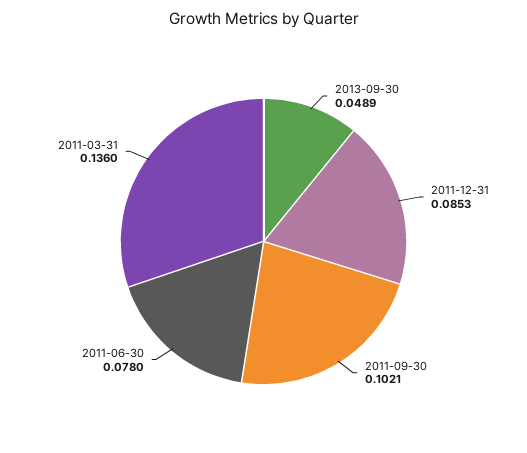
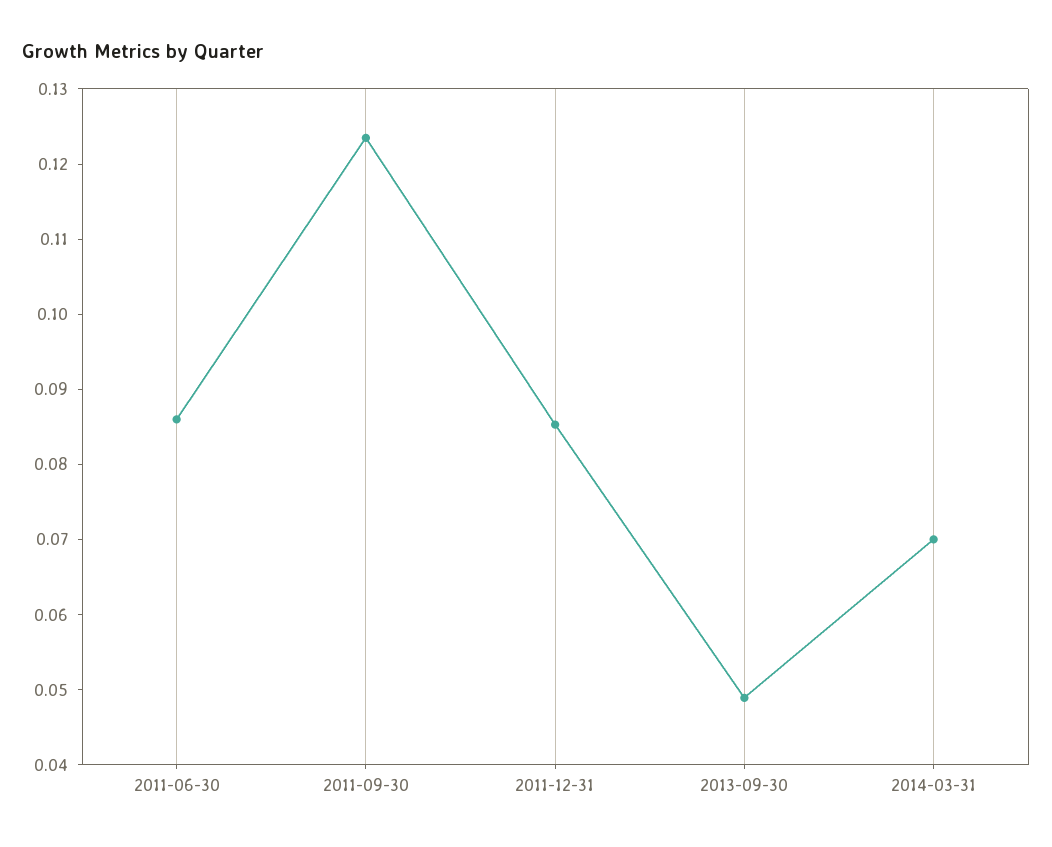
2011-09-30: 0.1021 -> 0.124
2011-06-30: 0.078 -> 0.086
2011-03-31: 0.136 -> none
2014-03-31: none -> 0.07

